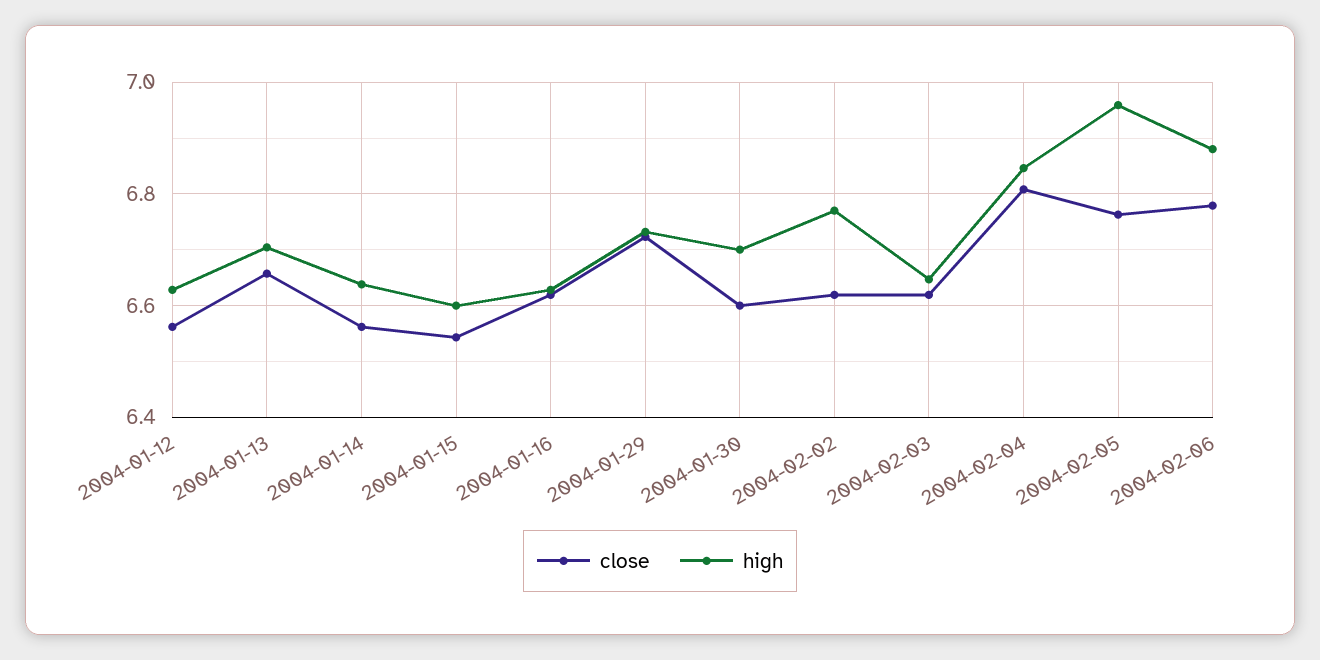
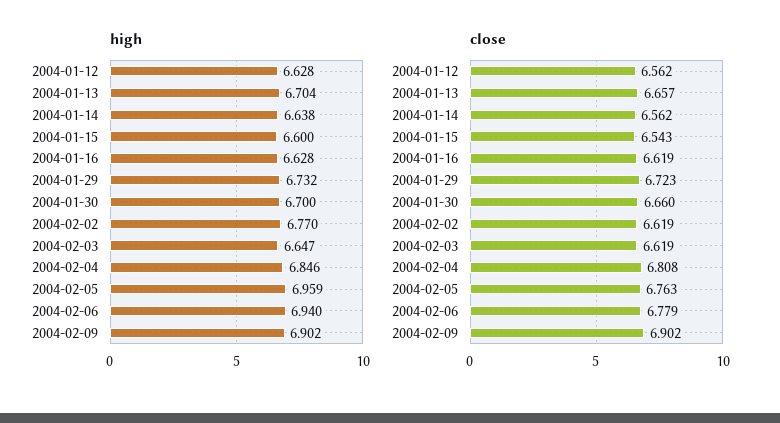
close, 2004-01-30: 6.6 -> 6.66
high, 2004-02-06: 6.88 -> 6.94
high, 2004-02-09: none -> 6.902
close, 2004-02-09: none -> 6.902

